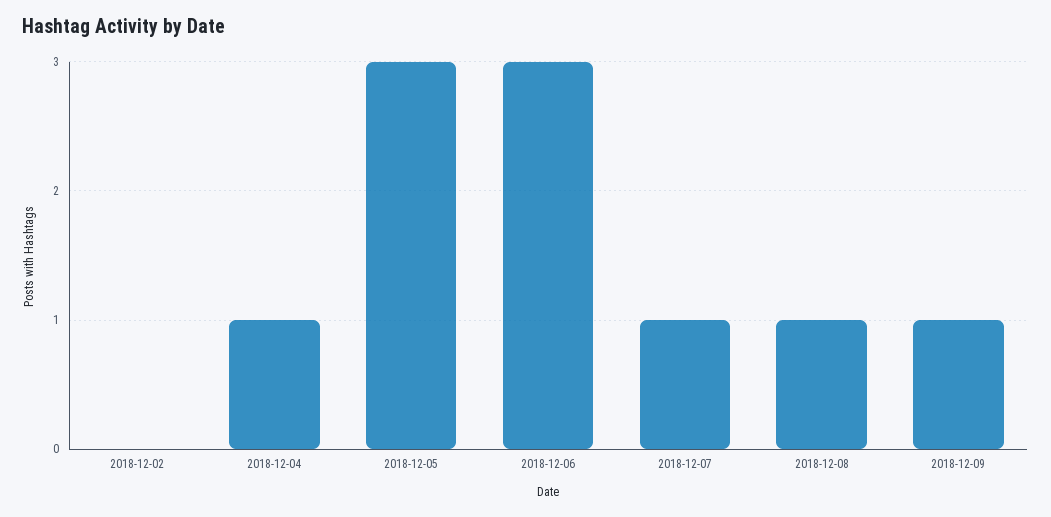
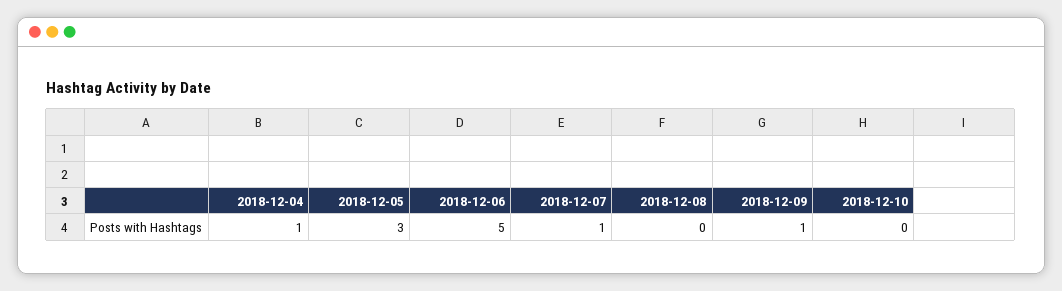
2018-12-02: 0 -> none
2018-12-06: 3 -> 5
2018-12-08: 1 -> 0
2018-12-10: none -> 0

